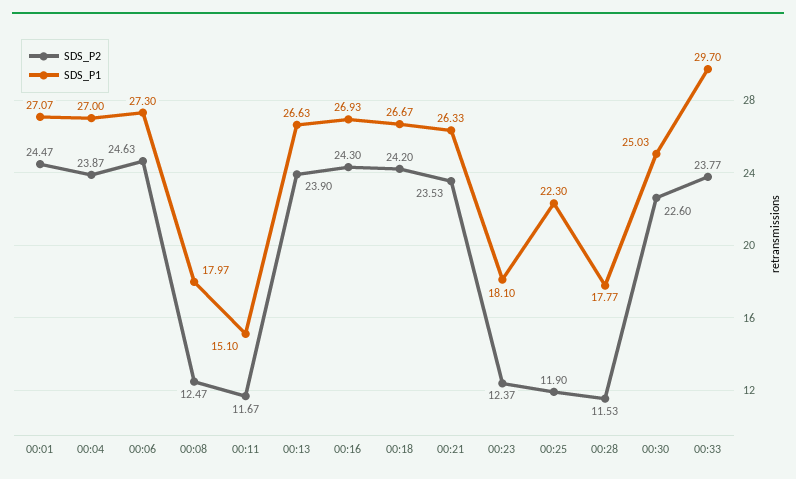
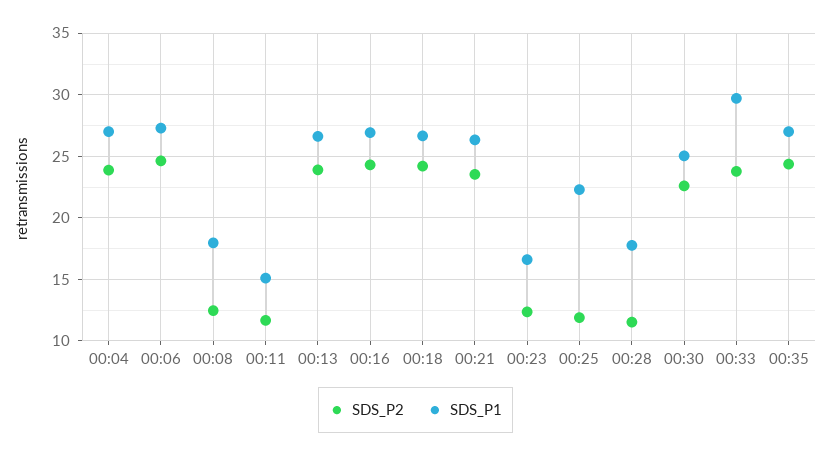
SDS_P2, 00:01: 24.47 -> none
SDS_P1, 00:01: 27.07 -> none
SDS_P1, 00:23: 18.1 -> 16.5
SDS_P2, 00:35: none -> 24.5
SDS_P1, 00:35: none -> 27

